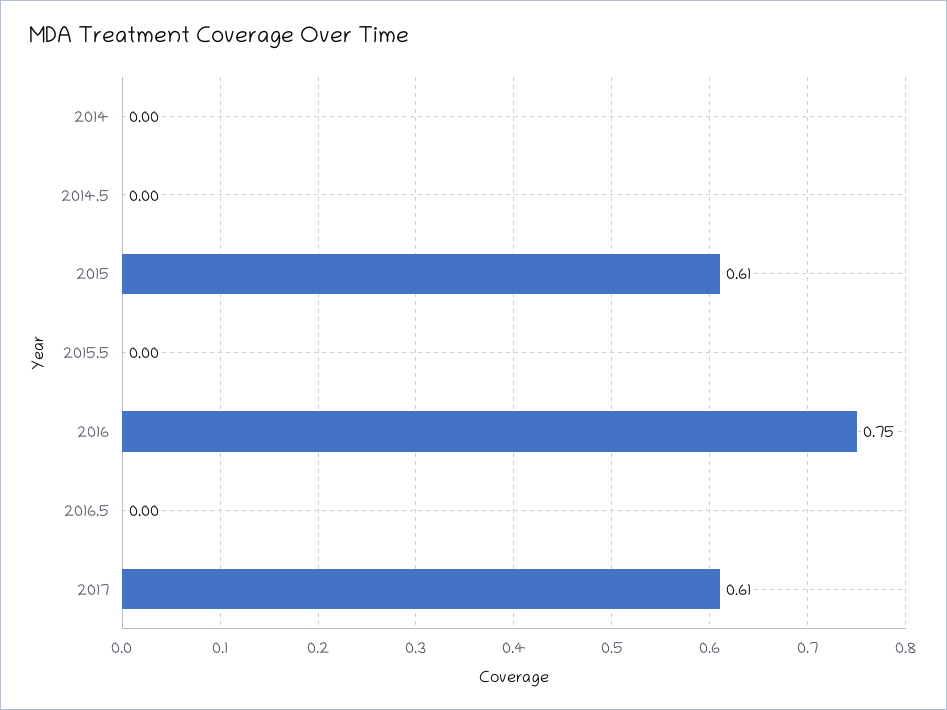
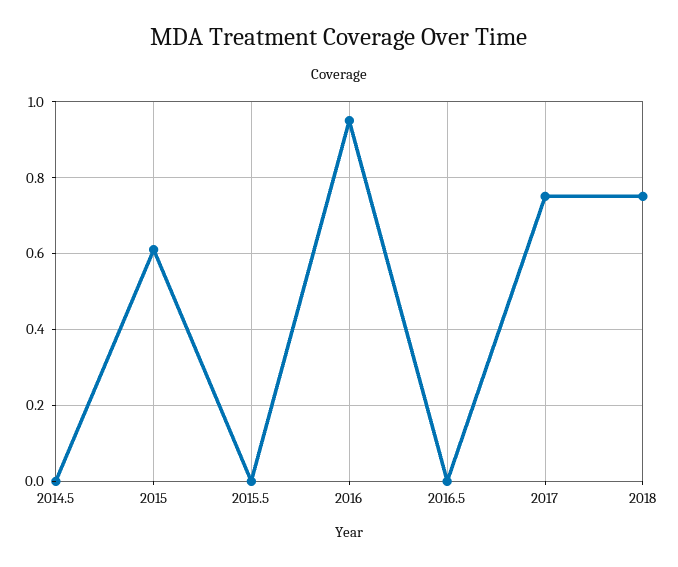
2014: 0 -> none
2016: 0.75 -> 0.95
2017: 0.61 -> 0.75
2018: none -> 0.75

